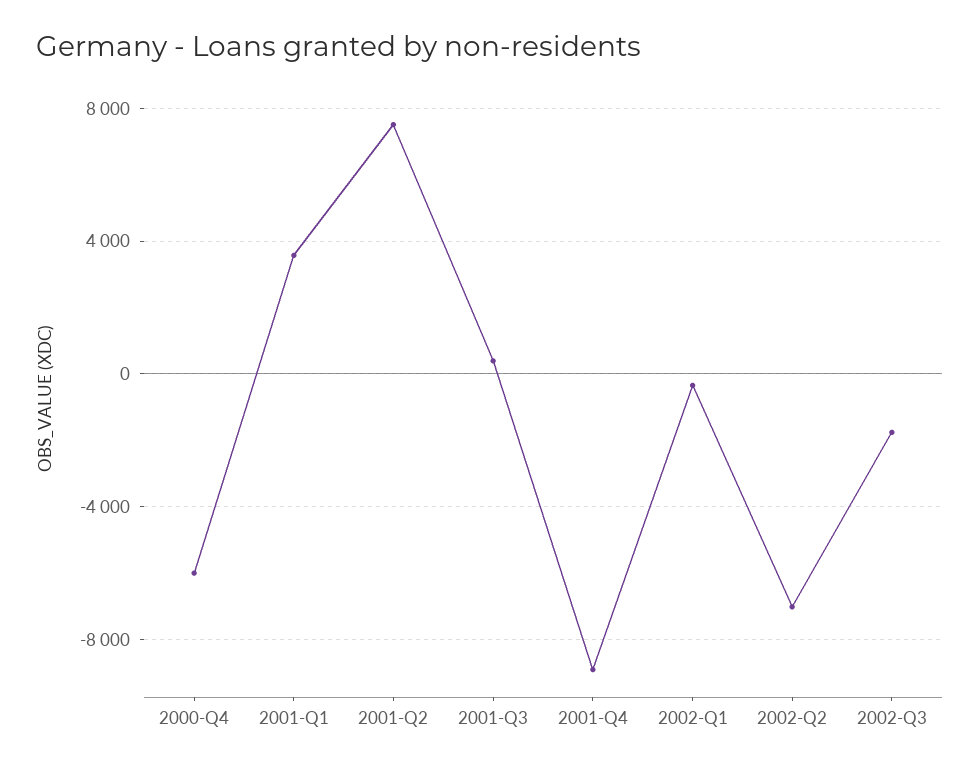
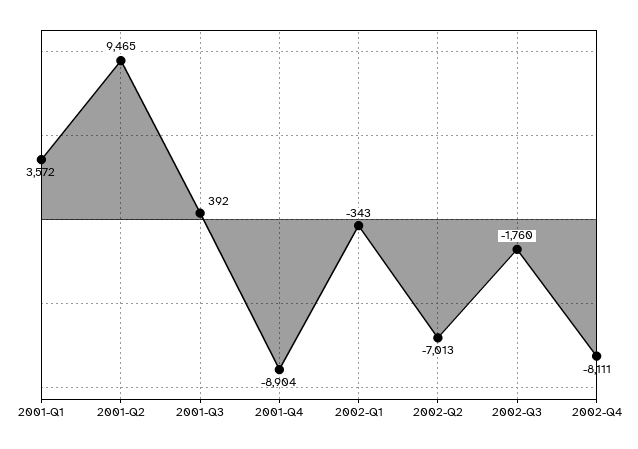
2000-Q4: -6000 -> none
2001-Q2: 7500 -> 9465
2002-Q4: none -> -8111

